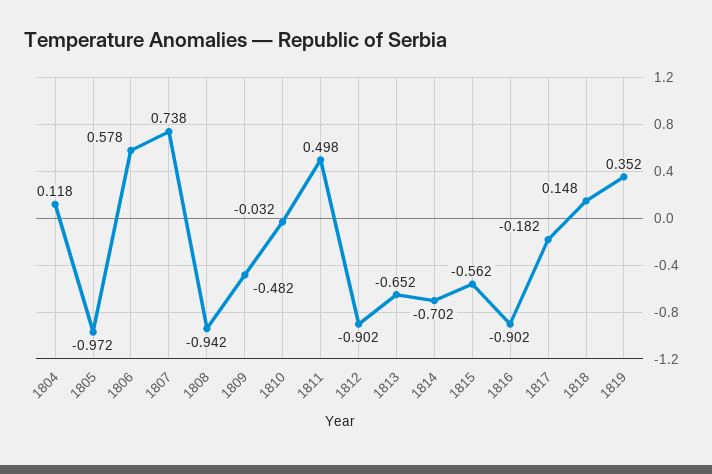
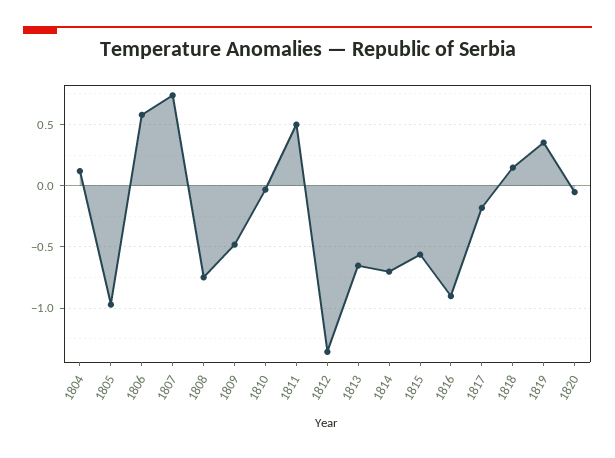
1808: -0.942 -> -0.75
1812: -0.902 -> -1.35
1820: none -> -0.05

